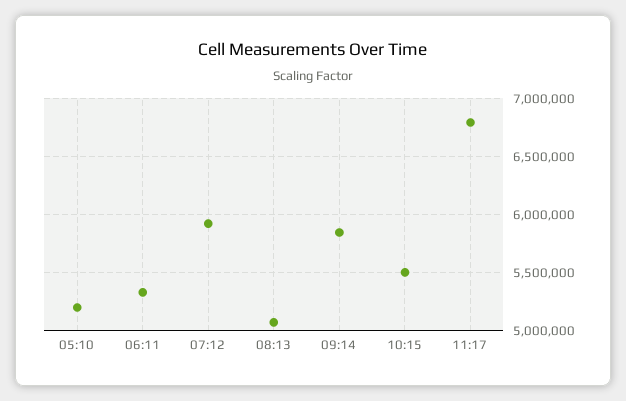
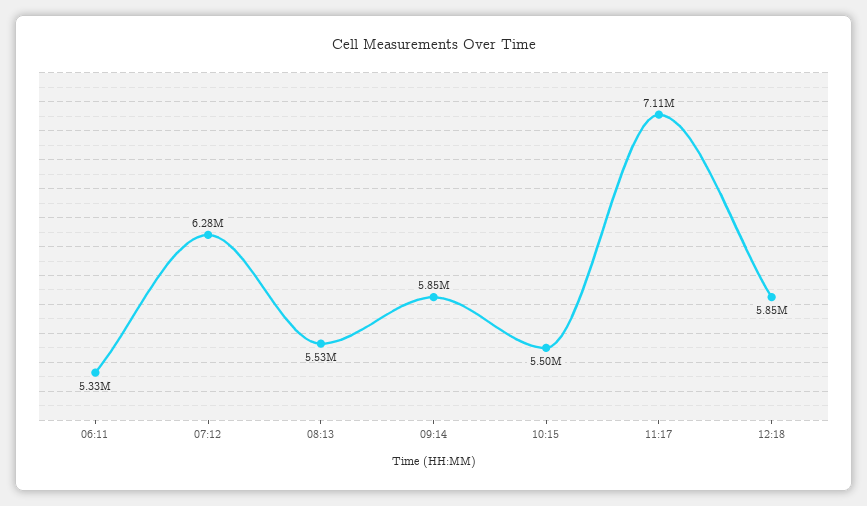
05:10: 5200000 -> none
07:12: 5900000 -> 6280000
08:13: 5100000 -> 5530000
11:17: 6800000 -> 7110000
12:18: none -> 5850000

